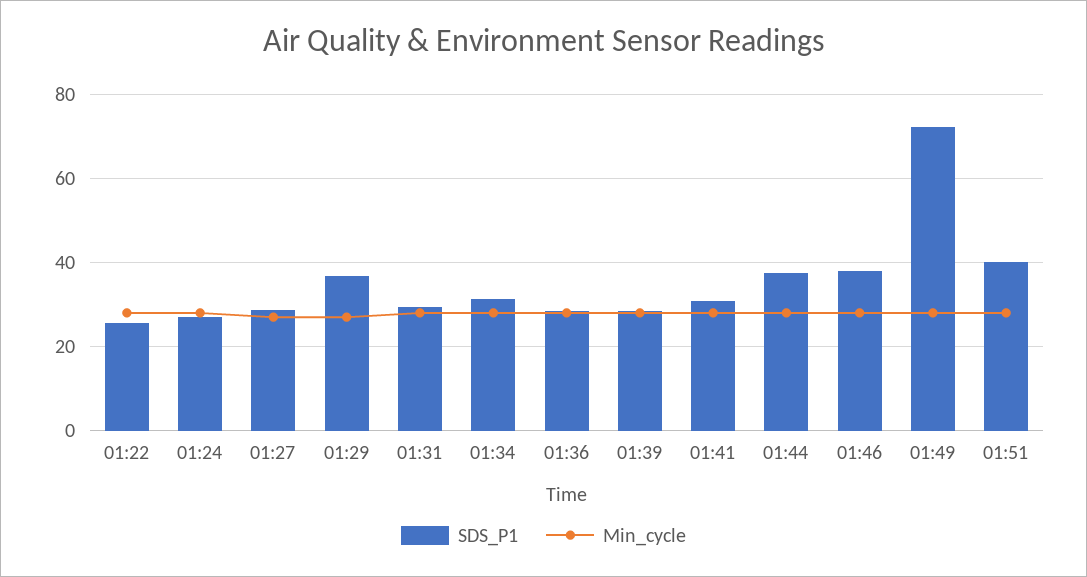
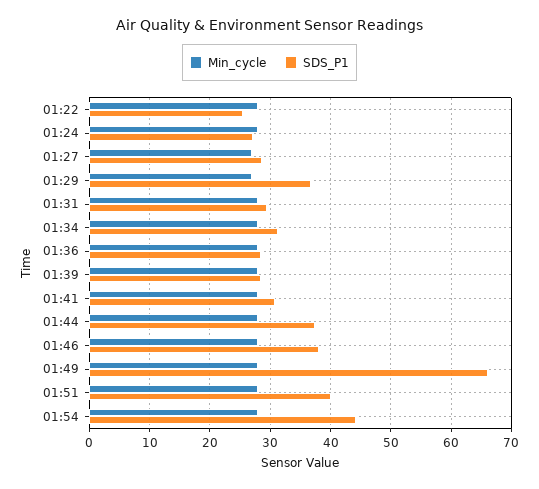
SDS_P1, 01:49: 72 -> 66
Min_cycle, 01:54: none -> 28
SDS_P1, 01:54: none -> 44

